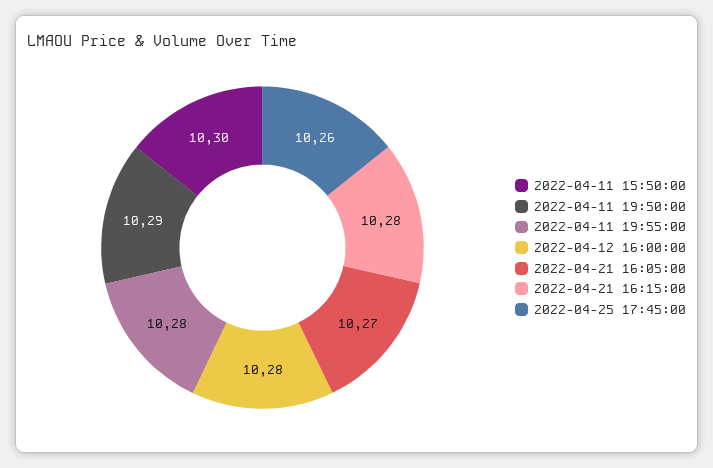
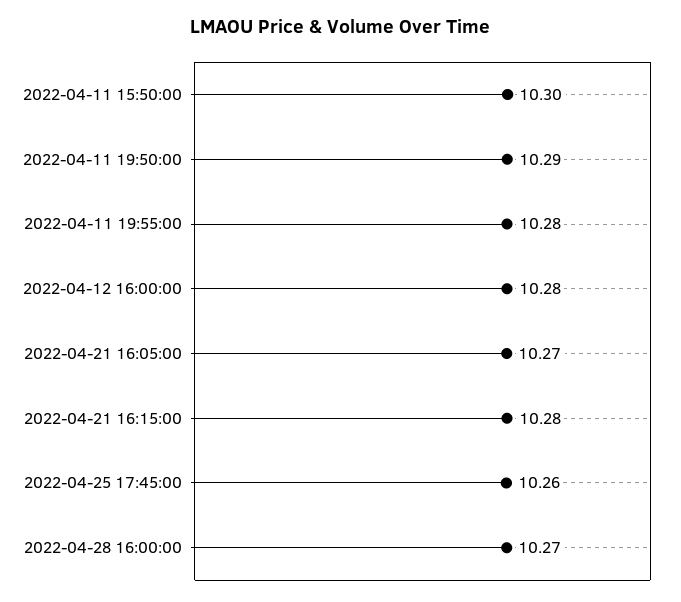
2022-04-28 16:00:00: none -> 10.27

